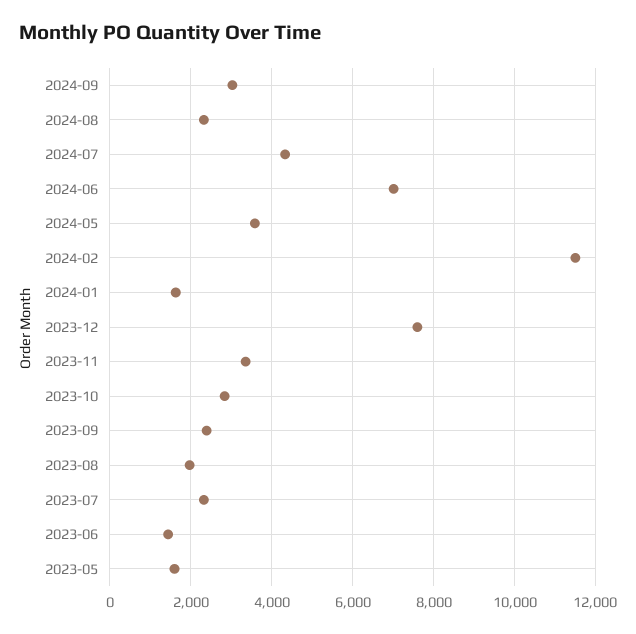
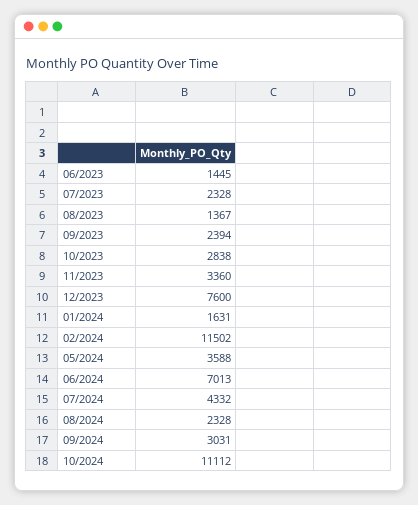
2023-08: 2000 -> 1367
2023-05: 1600 -> none
10/2024: none -> 11112

